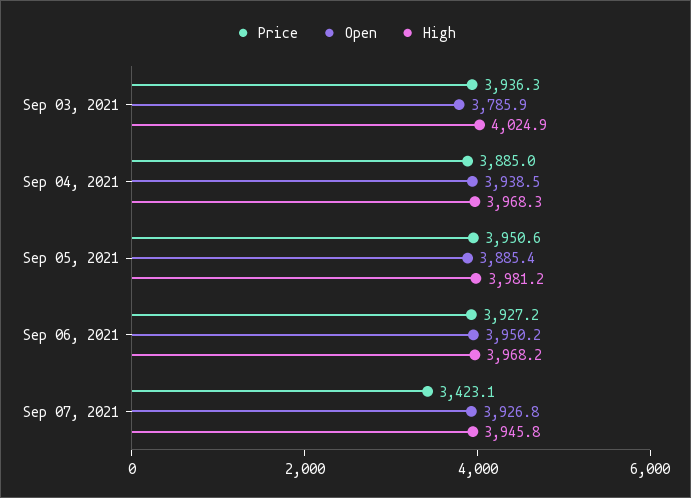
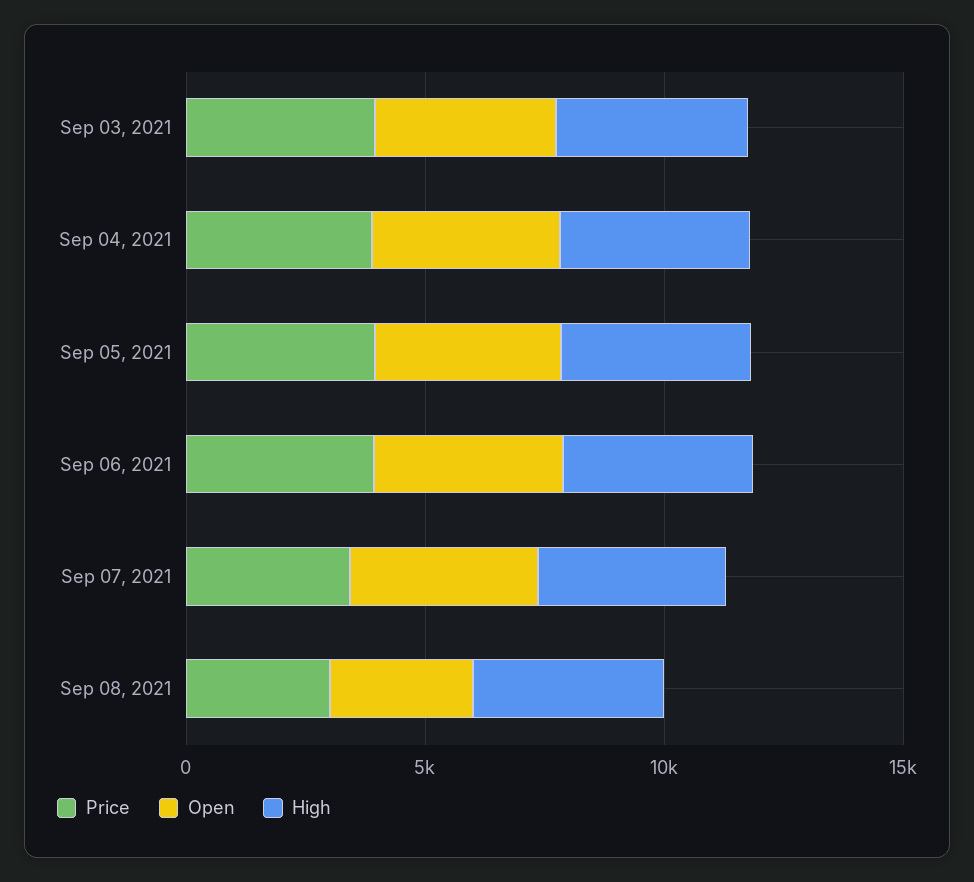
Price, Sep 08, 2021: none -> 3000
Open, Sep 08, 2021: none -> 3000
High, Sep 08, 2021: none -> 4000

